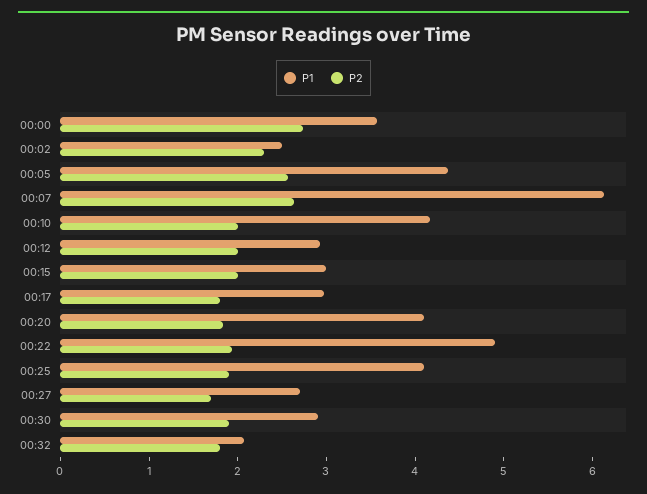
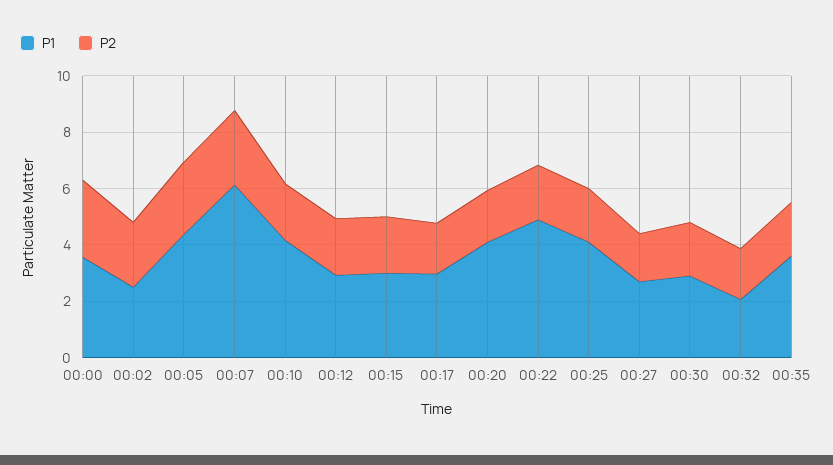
P1, 00:35: none -> 3.5
P2, 00:35: none -> 2

